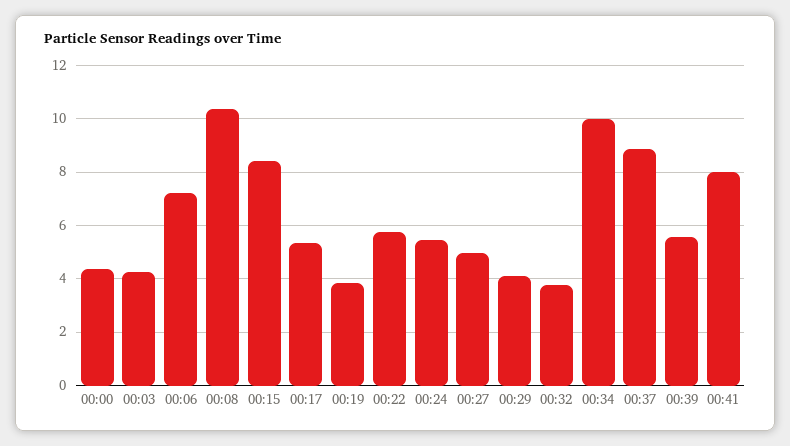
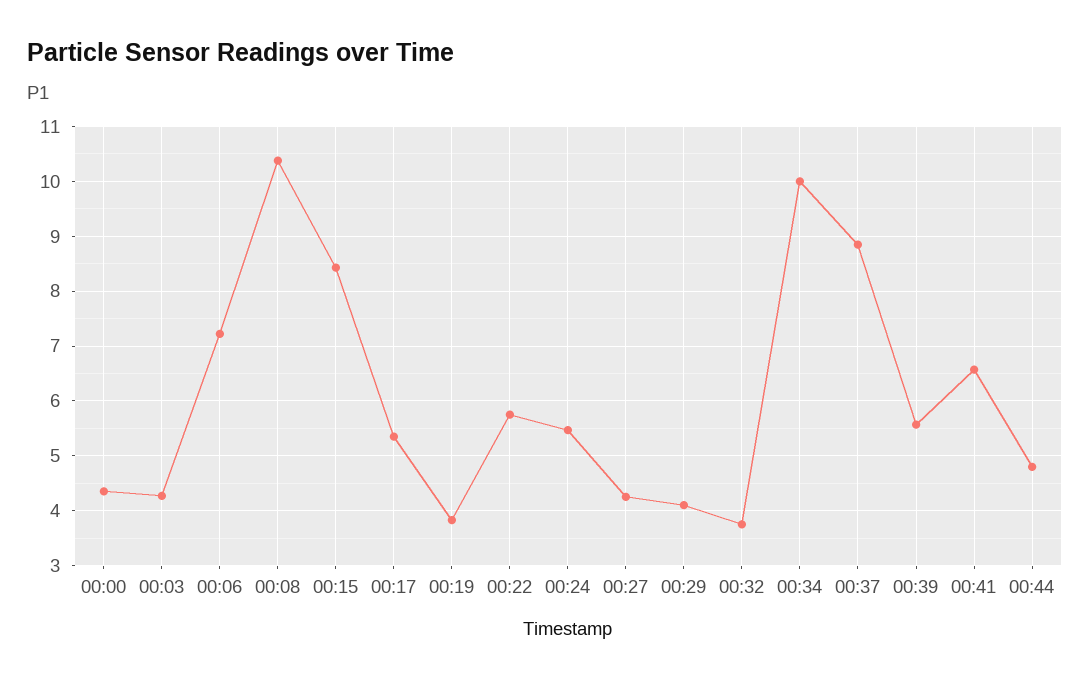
00:27: 5 -> 4.2
00:41: 8 -> 6.6
00:44: none -> 4.8

